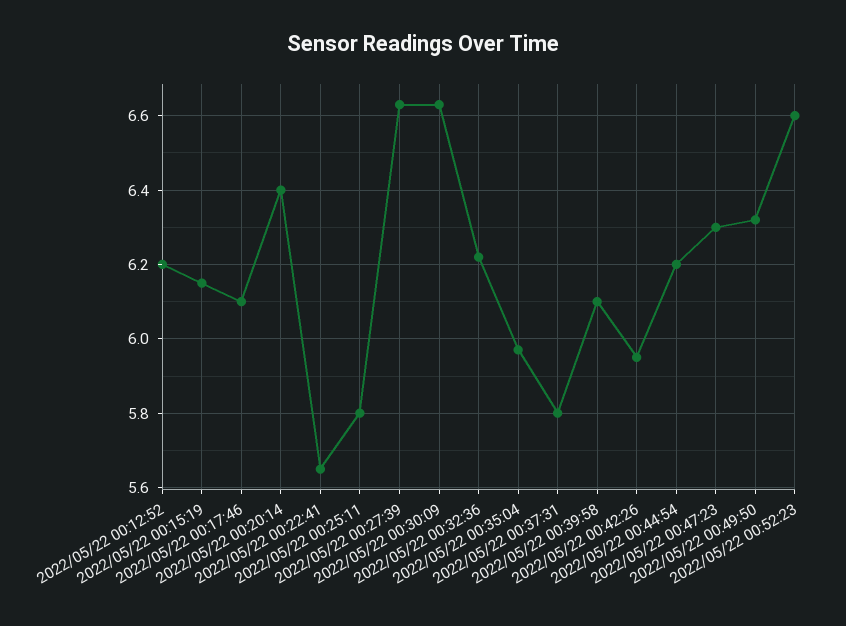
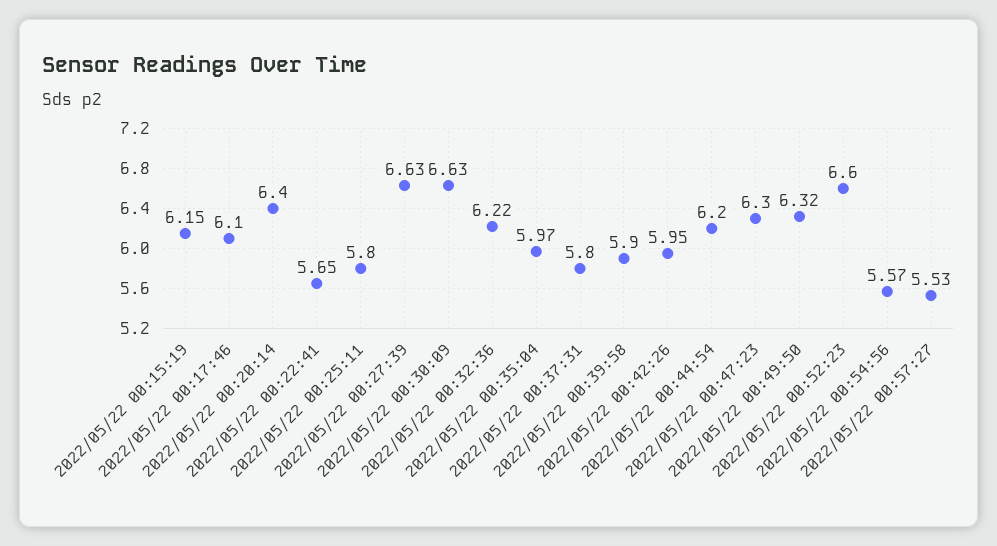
2022/05/22 00:12:52: 6.2 -> none
2022/05/22 00:39:58: 6.1 -> 5.9
2022/05/22 00:54:56: none -> 5.57
2022/05/22 00:57:27: none -> 5.53

